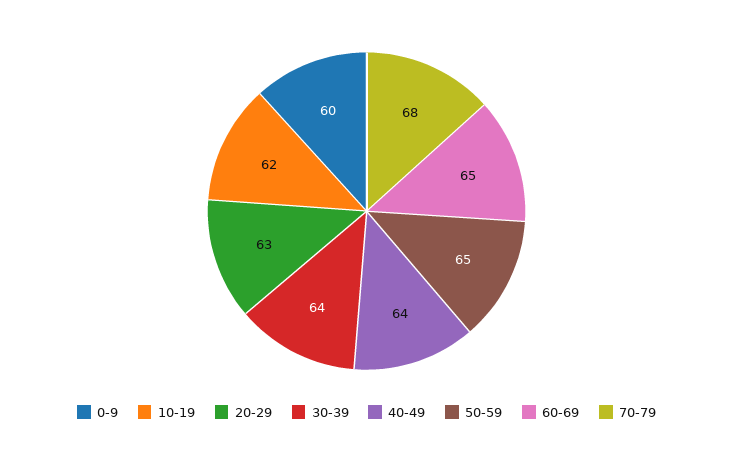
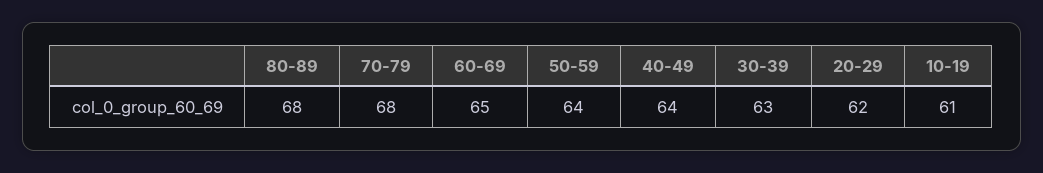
0-9: 60 -> none
10-19: 62 -> 61
20-29: 63 -> 62
30-39: 64 -> 63
50-59: 65 -> 64
80-89: none -> 68

